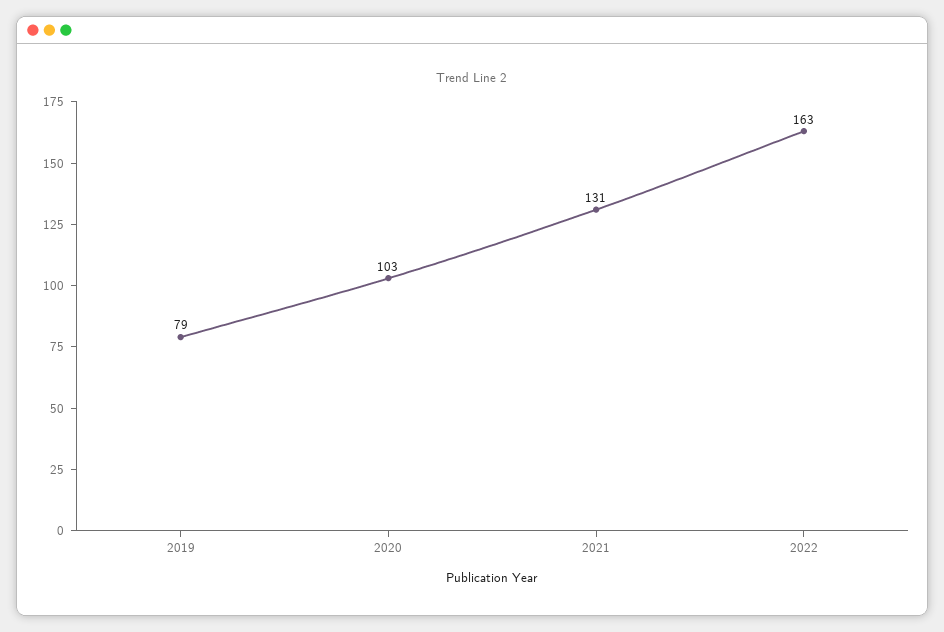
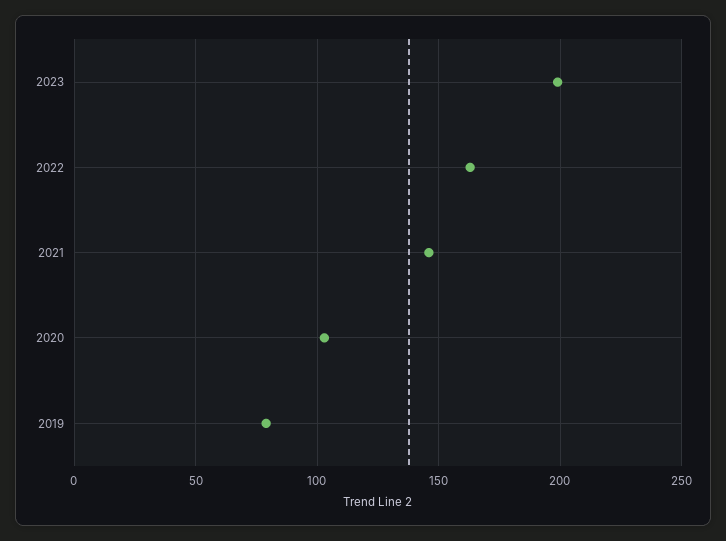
2021: 131 -> 145
2023: none -> 200

